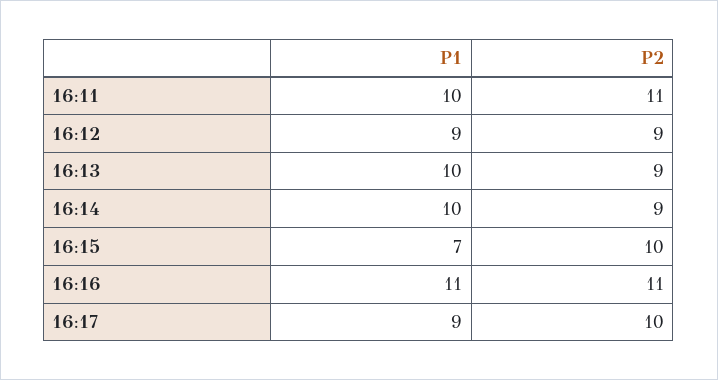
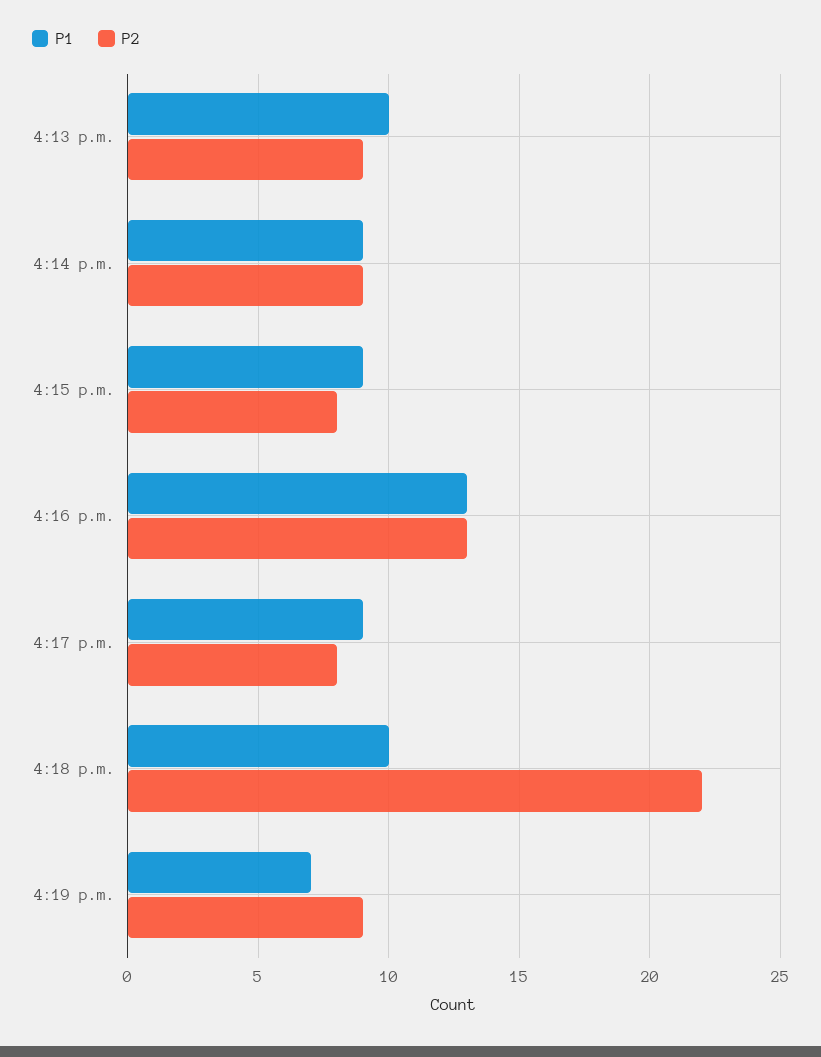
P1, 16:11: 10 -> none
P2, 16:11: 11 -> none
P1, 16:12: 9 -> none
P2, 16:12: 9 -> none
P1, 16:14: 10 -> 9
P1, 16:15: 7 -> 9
P2, 16:15: 10 -> 8
P1, 16:16: 11 -> 13
P2, 16:16: 11 -> 13
P2, 16:17: 10 -> 8
P1, 4:18 p.m.: none -> 10
P2, 4:18 p.m.: none -> 22
P1, 4:19 p.m.: none -> 7
P2, 4:19 p.m.: none -> 9

